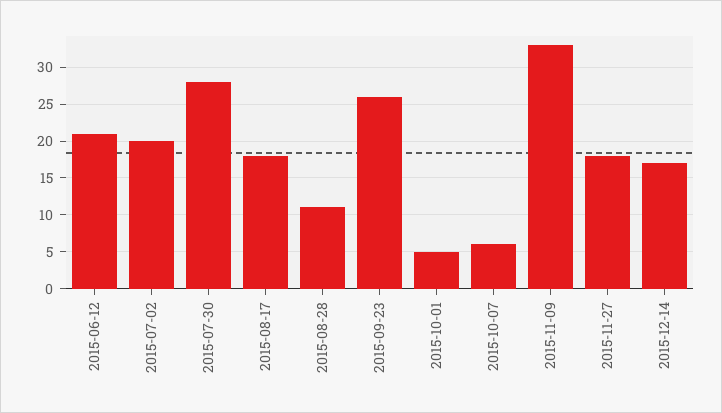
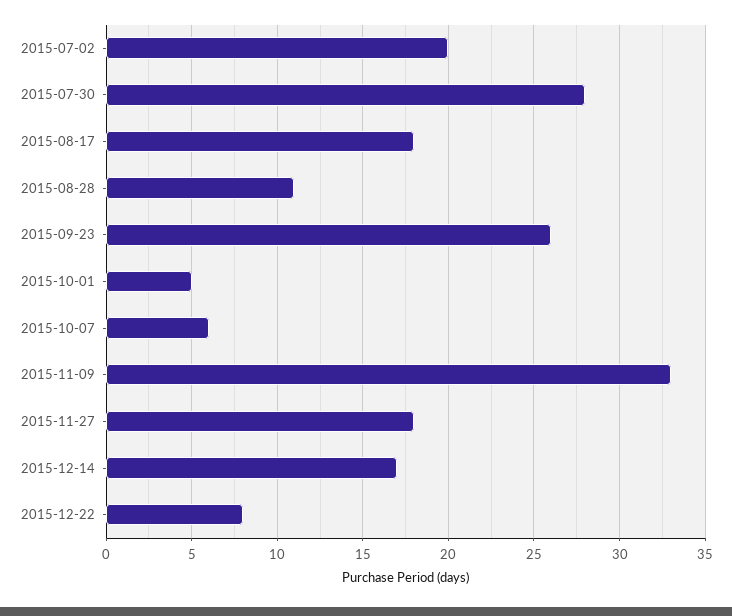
2015-06-12: 21 -> none
2015-12-22: none -> 8

